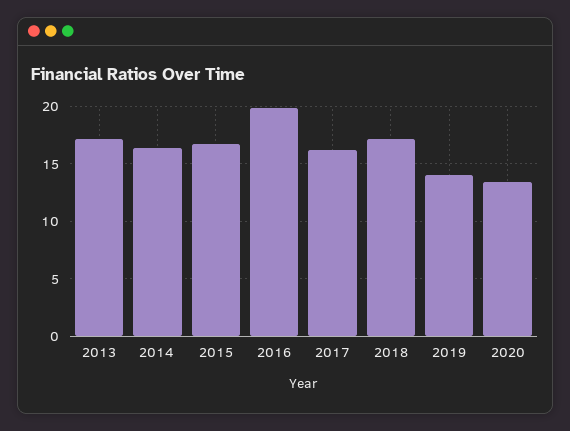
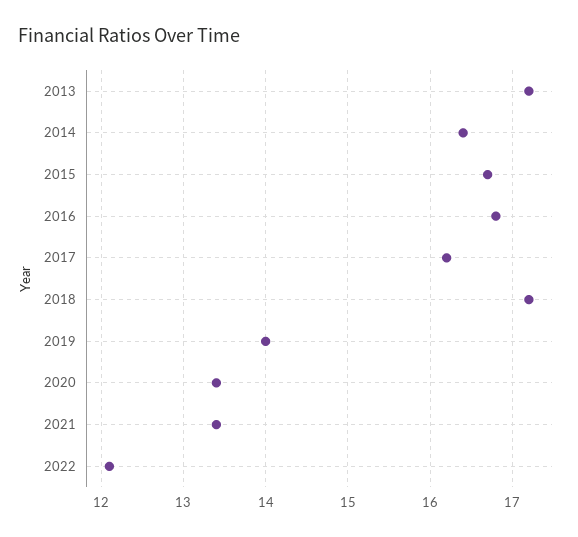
2016: 20 -> 16.8
2021: none -> 13.4
2022: none -> 12.1

